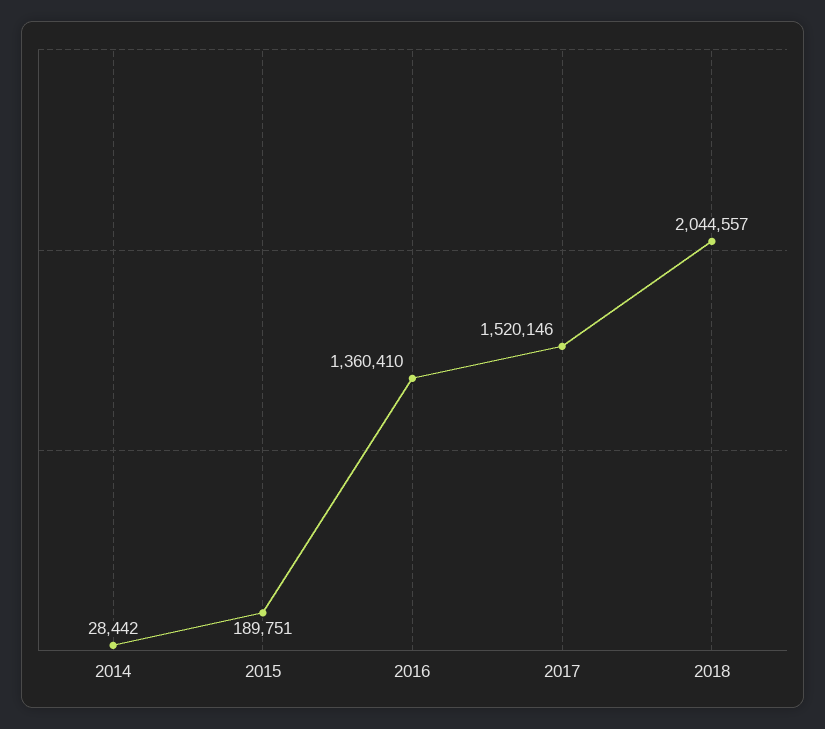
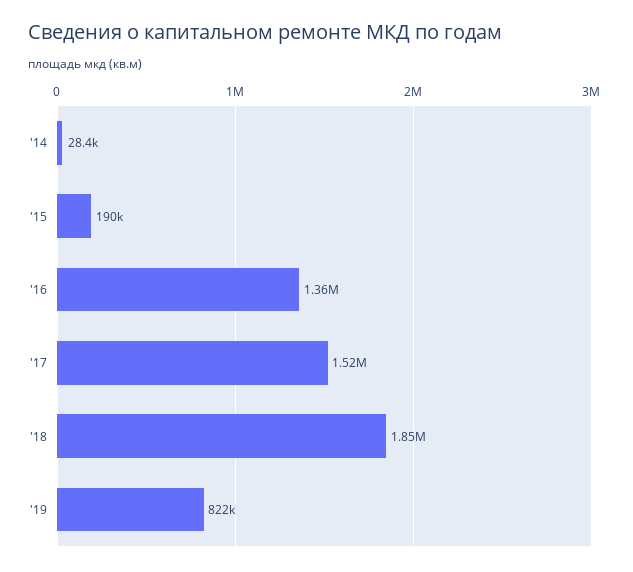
2018: 2044557 -> 1850000
'19: none -> 822000

